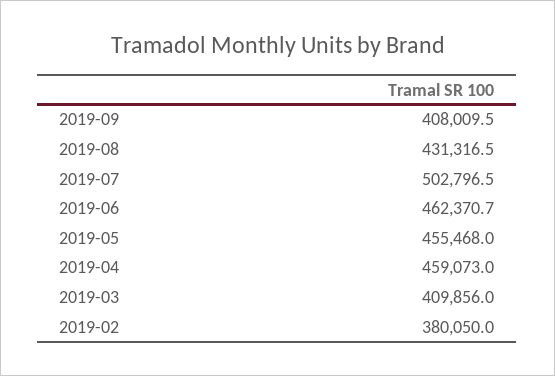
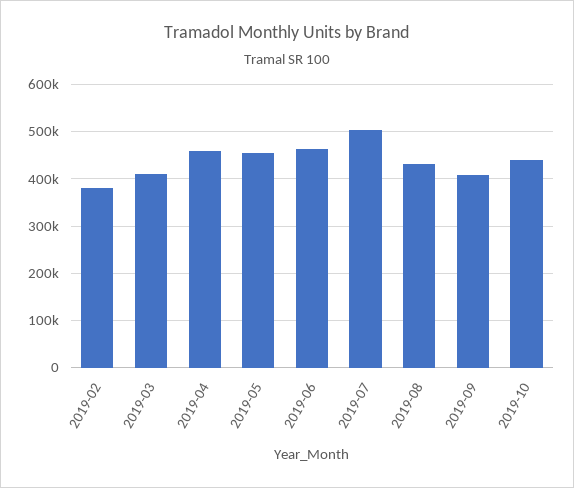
2019-10: none -> 440000

